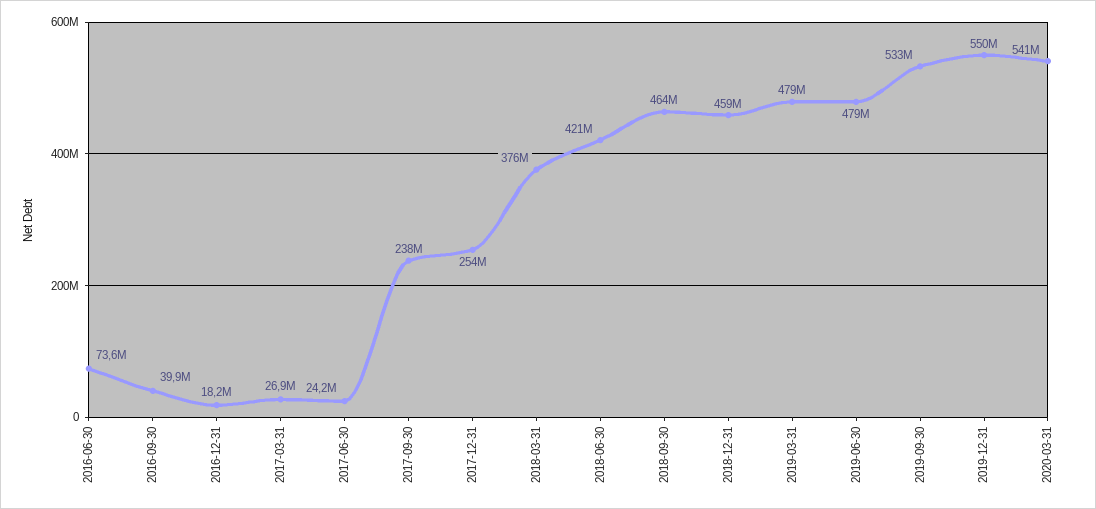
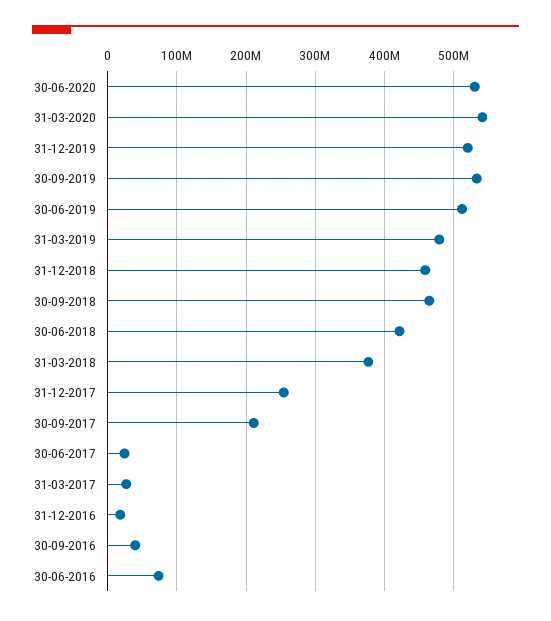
2017-09-30: 238000000 -> 210000000
2019-06-30: 479000000 -> 510000000
2019-12-31: 550000000 -> 520000000
30-06-2020: none -> 530000000

